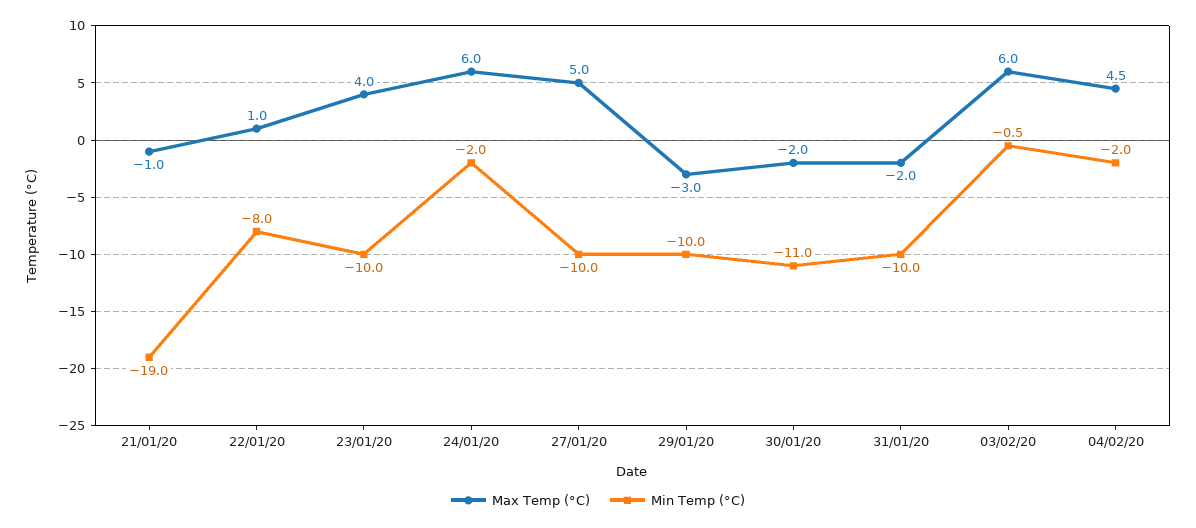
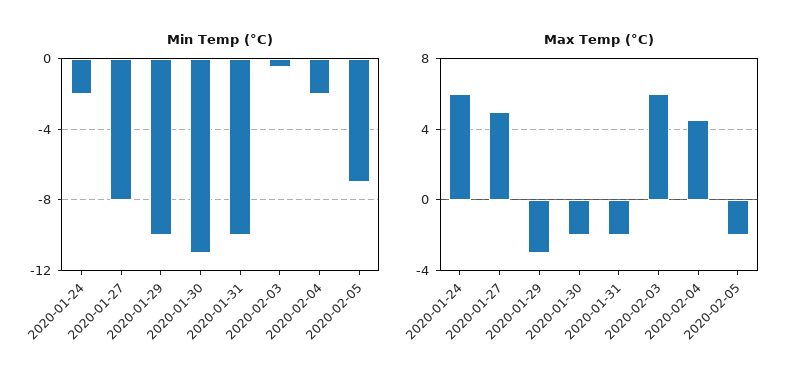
Max Temp (°C), 21/01/20: -1 -> none
Min Temp (°C), 21/01/20: -19 -> none
Max Temp (°C), 22/01/20: 1 -> none
Min Temp (°C), 22/01/20: -8 -> none
Max Temp (°C), 23/01/20: 4 -> none
Min Temp (°C), 23/01/20: -10 -> none
Min Temp (°C), 27/01/20: -10 -> -8
Min Temp (°C), 2020-02-05: none -> -7
Max Temp (°C), 2020-02-05: none -> -2

